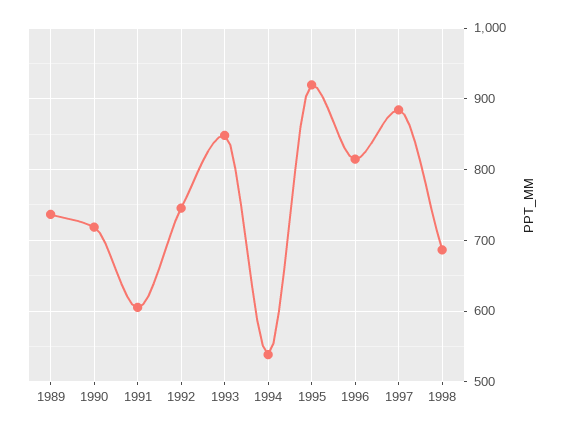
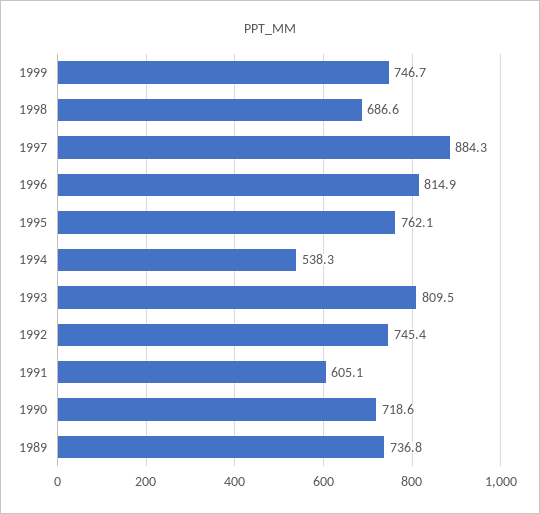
1993: 850 -> 809.5
1995: 920 -> 762.1
1999: none -> 746.7

